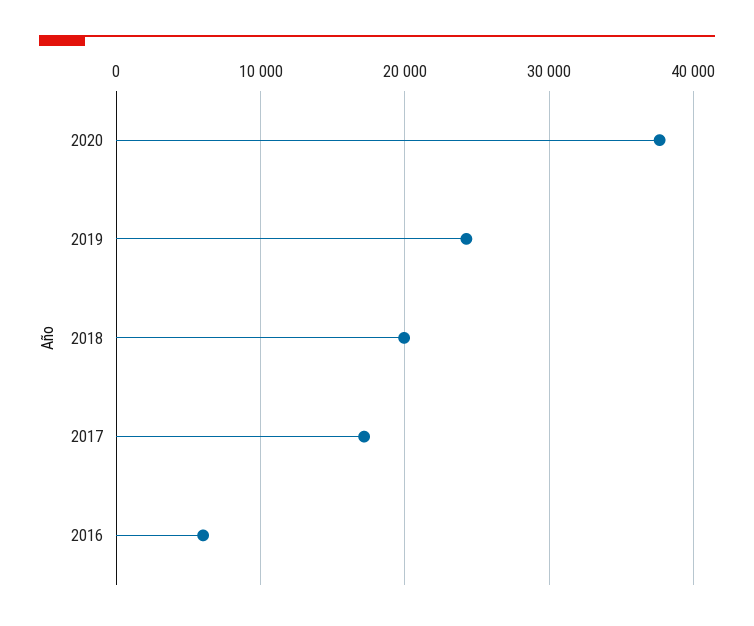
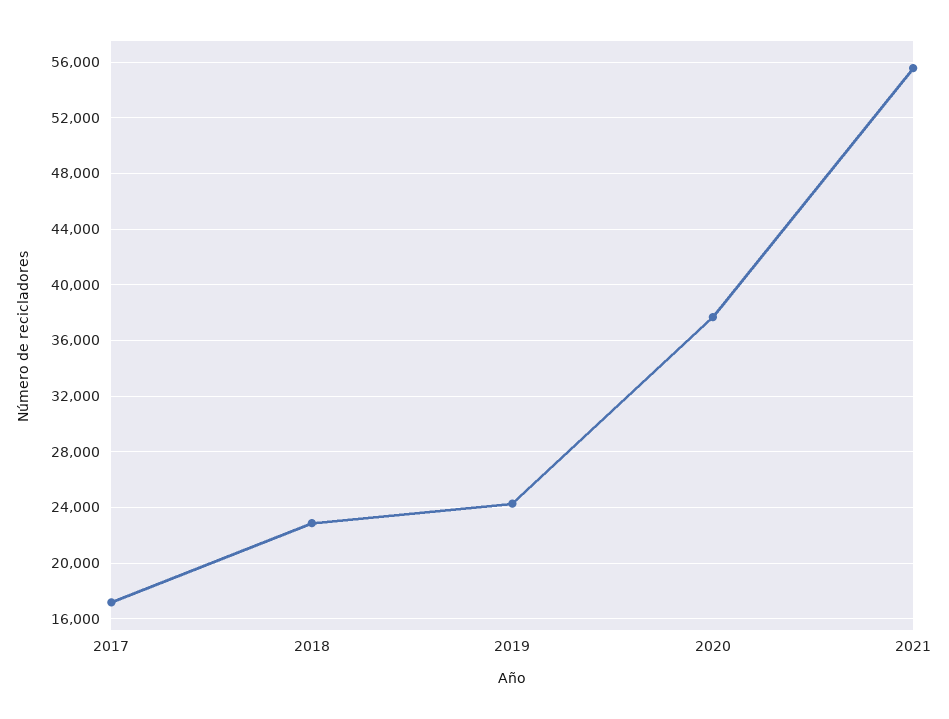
2018: 20000 -> 23000
2016: 6000 -> none
2021: none -> 55500

